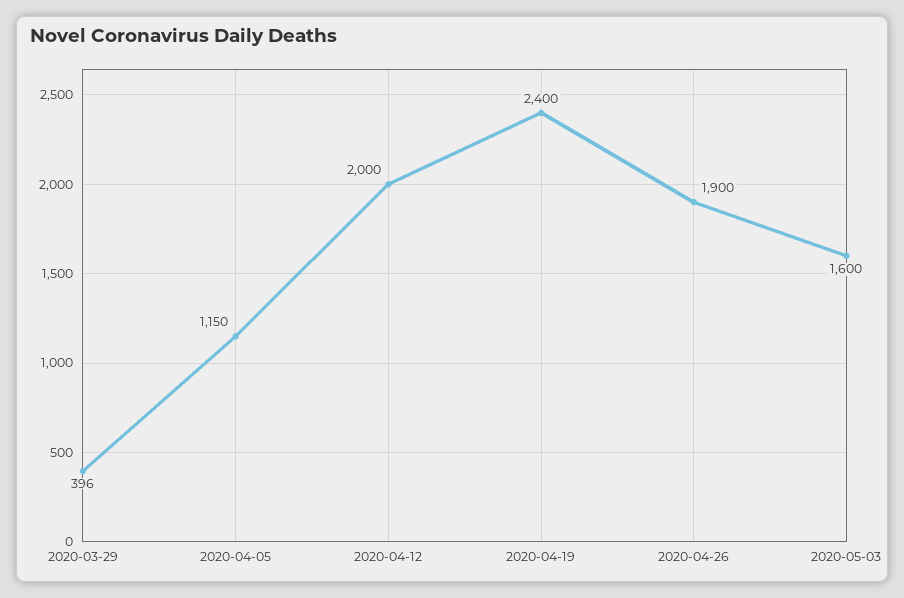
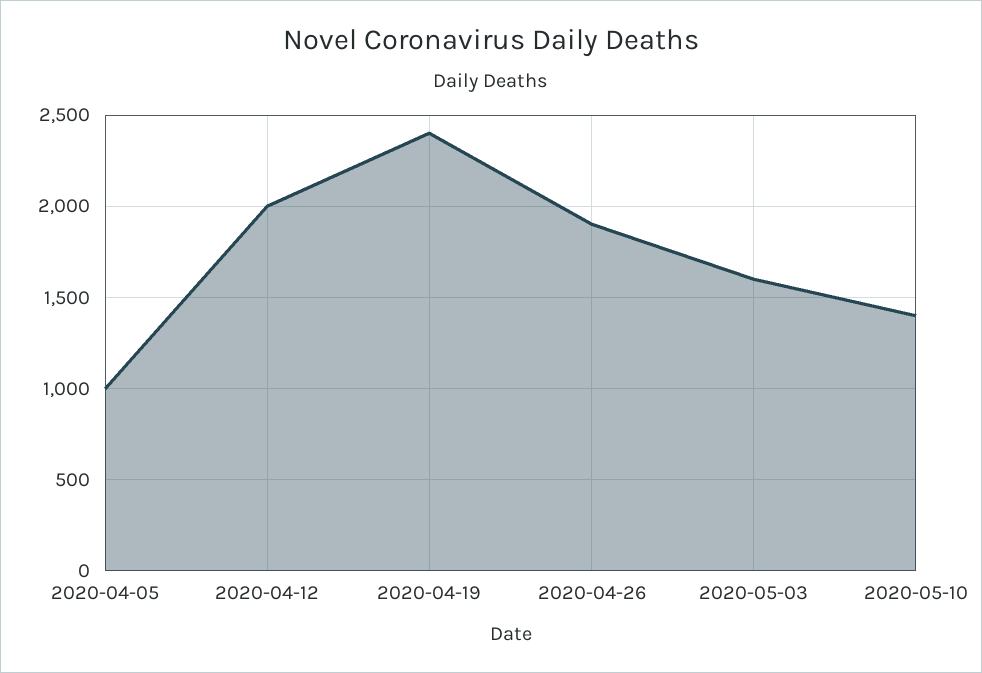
2020-03-29: 396 -> none
2020-04-05: 1150 -> 1000
2020-05-10: none -> 1400

